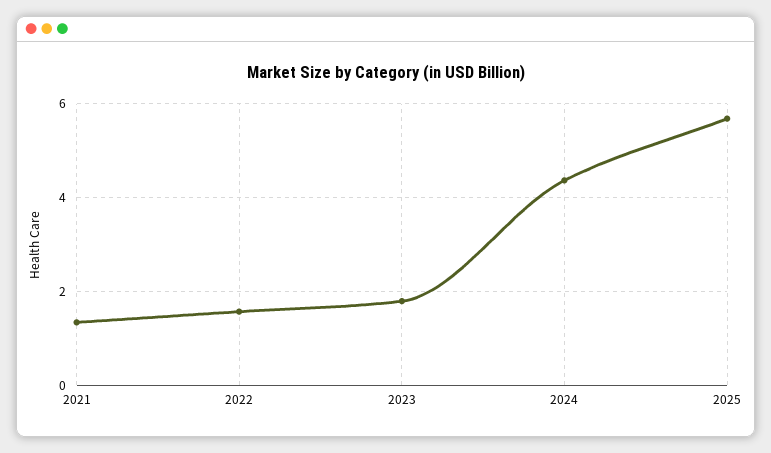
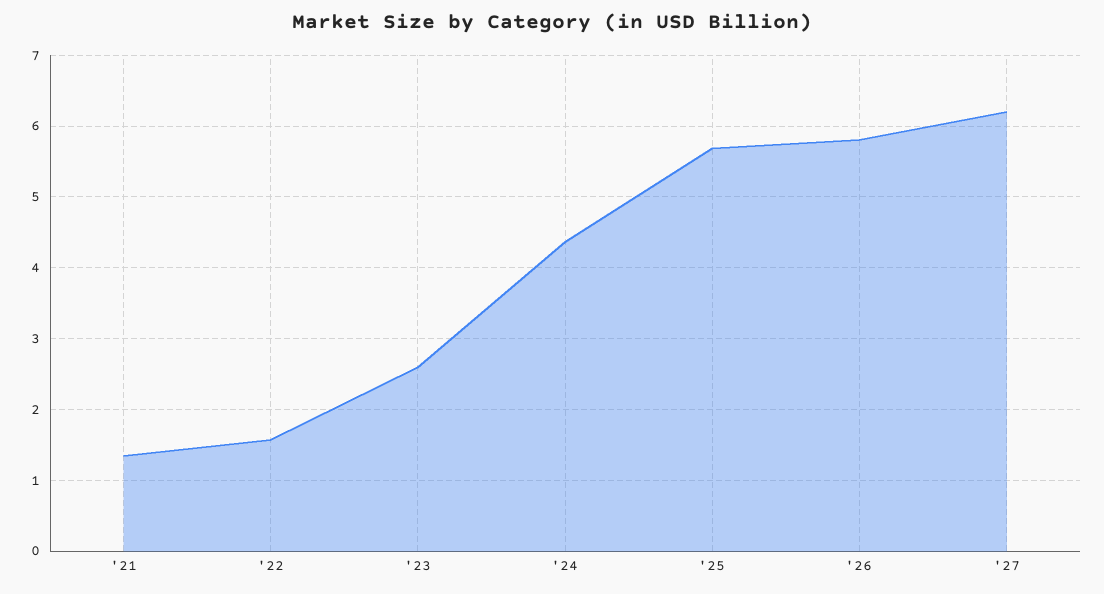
2023: 1.8 -> 2.6
'26: none -> 5.8
'27: none -> 6.2

